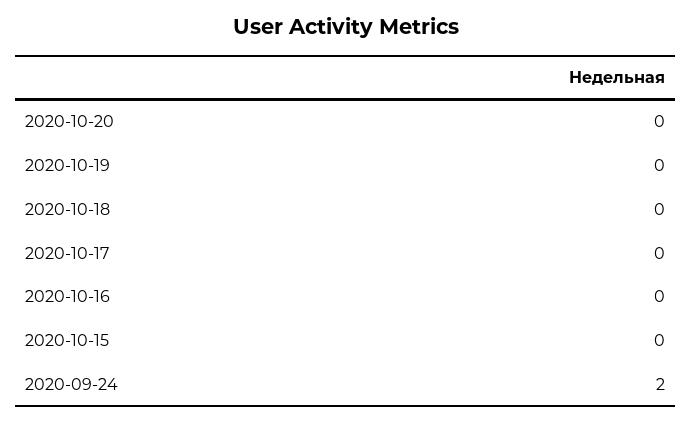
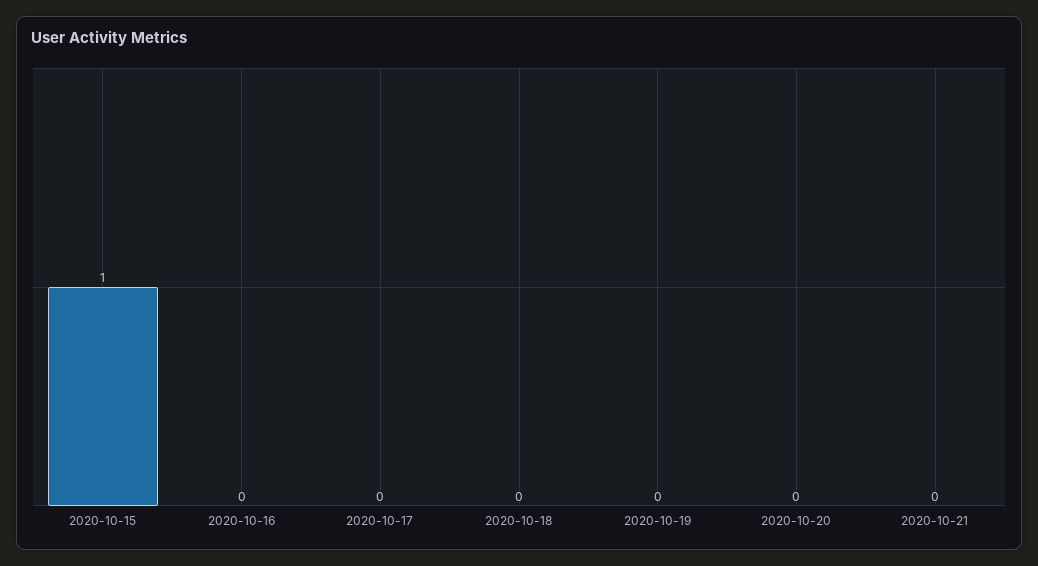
2020-10-15: 0 -> 1
2020-09-24: 2 -> none
2020-10-21: none -> 0

